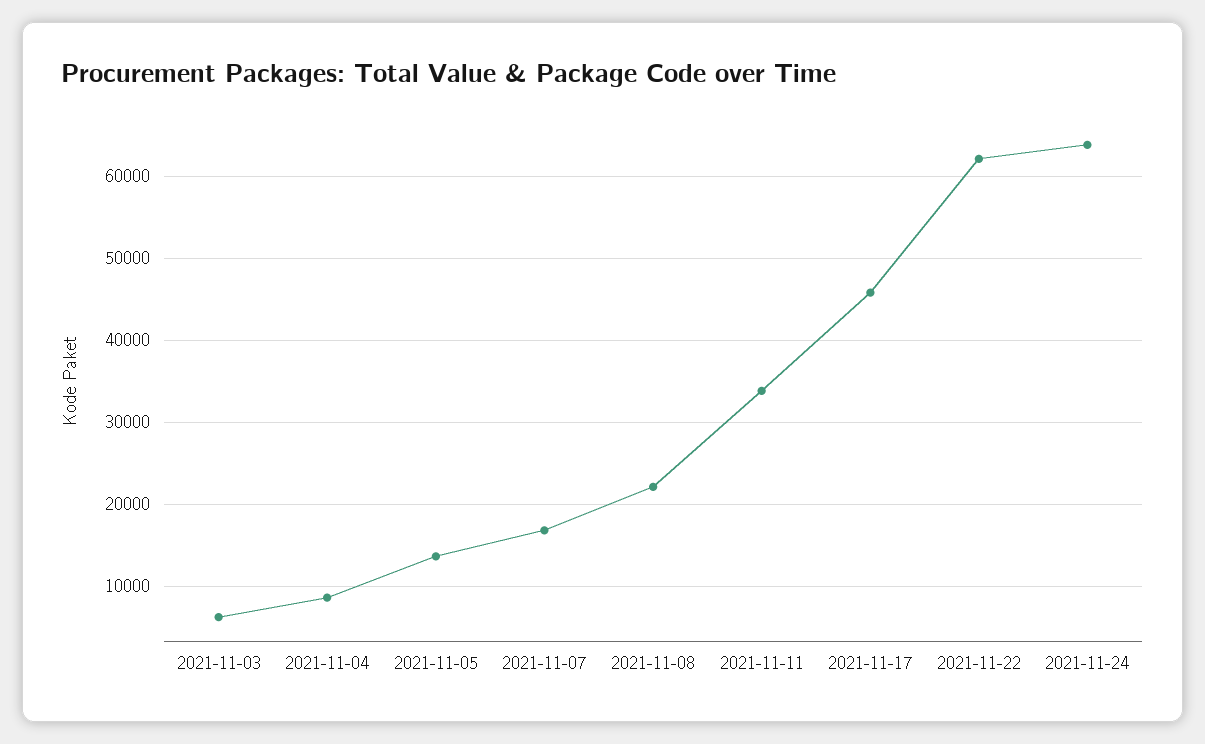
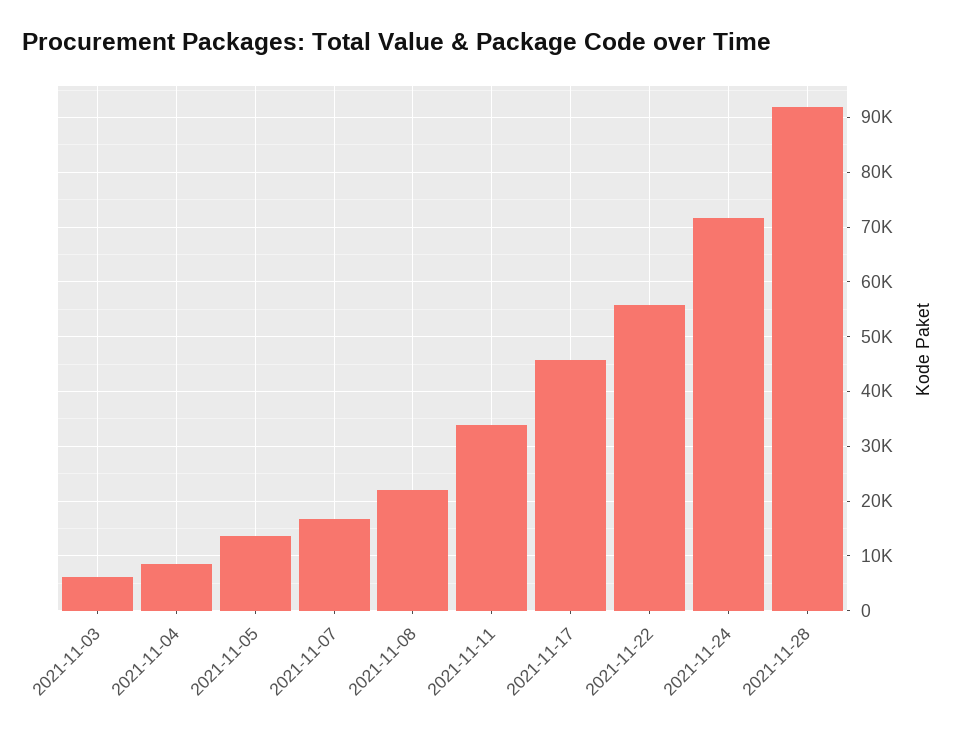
2021-11-22: 62000 -> 56000
2021-11-24: 64000 -> 72000
2021-11-28: none -> 92000

